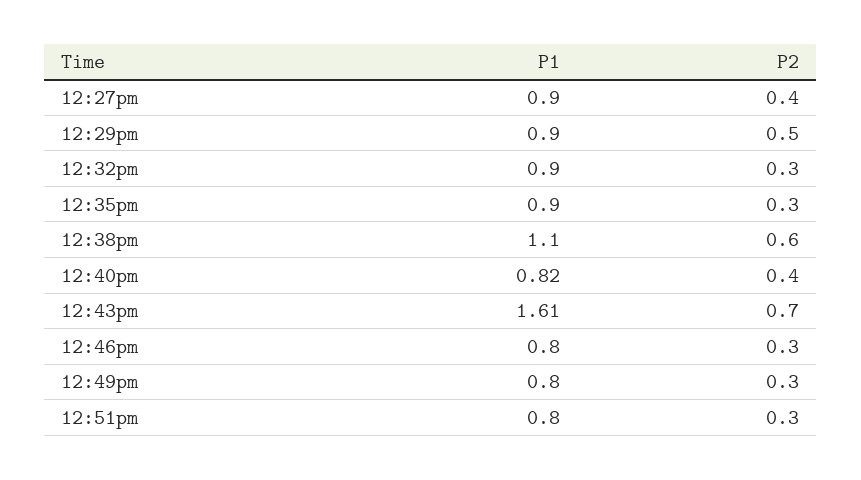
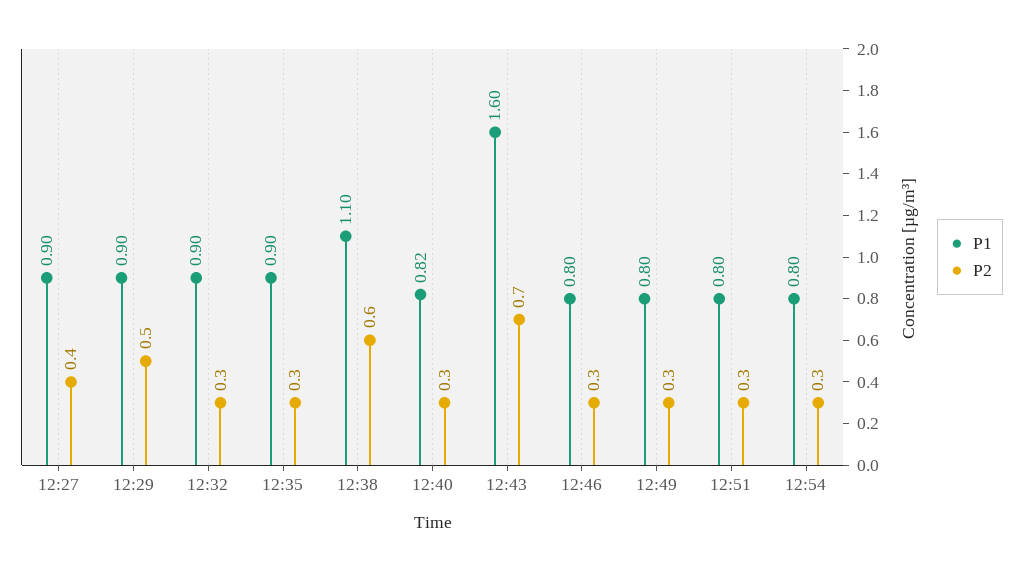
P2, 12:40pm: 0.4 -> 0.3
P1, 12:43pm: 1.61 -> 1.6
P1, 12:54: none -> 0.8
P2, 12:54: none -> 0.3

